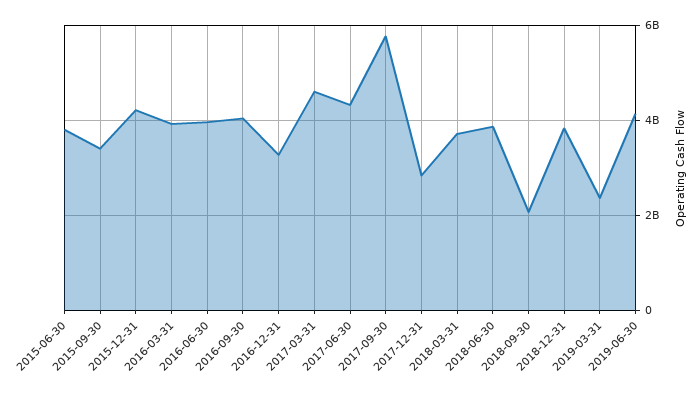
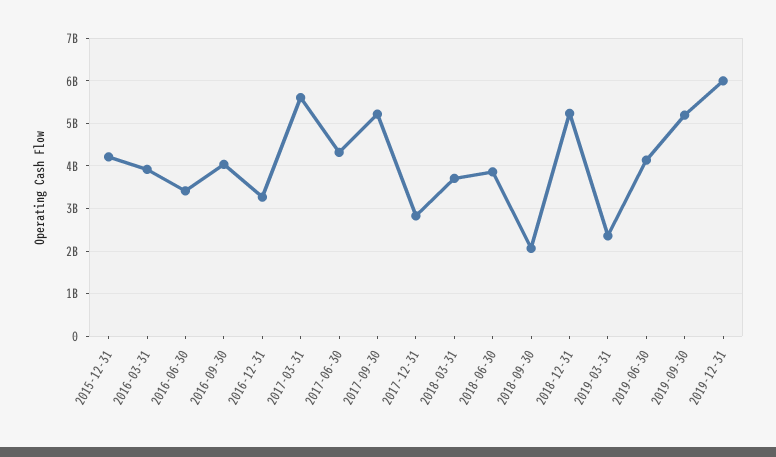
2015-06-30: 3800000000 -> none
2015-09-30: 3400000000 -> none
2016-06-30: 4000000000 -> 3400000000
2017-03-31: 4600000000 -> 5600000000
2017-09-30: 5800000000 -> 5200000000
2018-12-31: 3800000000 -> 5200000000
2019-09-30: none -> 5200000000
2019-12-31: none -> 6000000000

